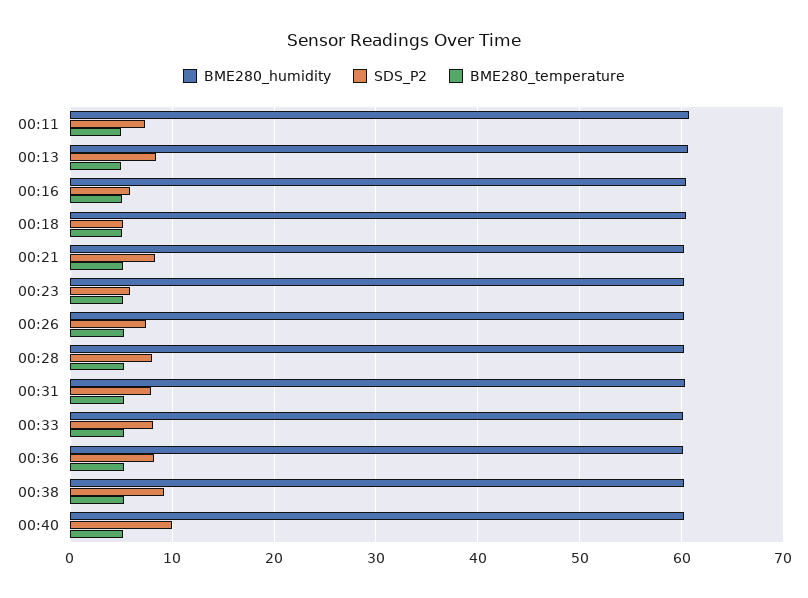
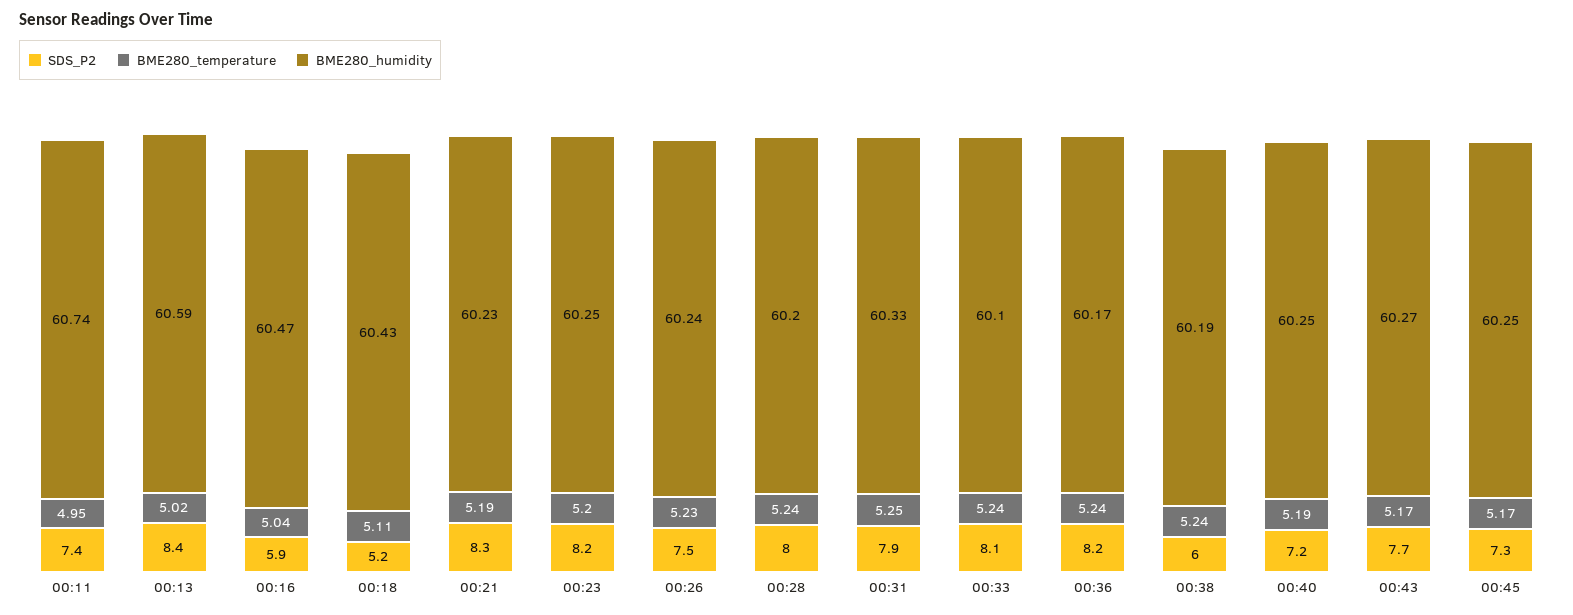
SDS_P2, 00:23: 6 -> 8.2
SDS_P2, 00:38: 9 -> 6
SDS_P2, 00:40: 10 -> 7.2
SDS_P2, 00:43: none -> 7.7
BME280_temperature, 00:43: none -> 5.17
BME280_humidity, 00:43: none -> 60.27
SDS_P2, 00:45: none -> 7.3
BME280_temperature, 00:45: none -> 5.17
BME280_humidity, 00:45: none -> 60.25

